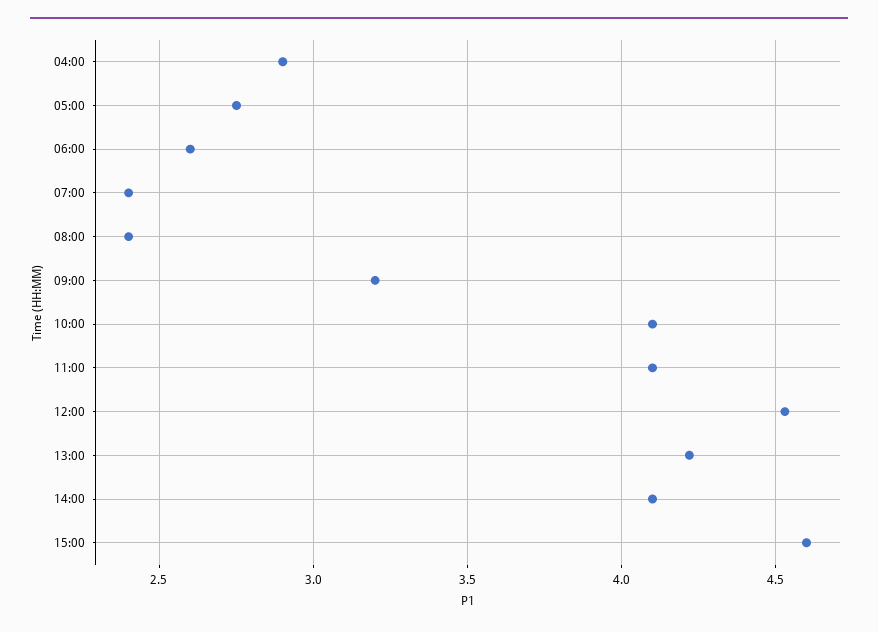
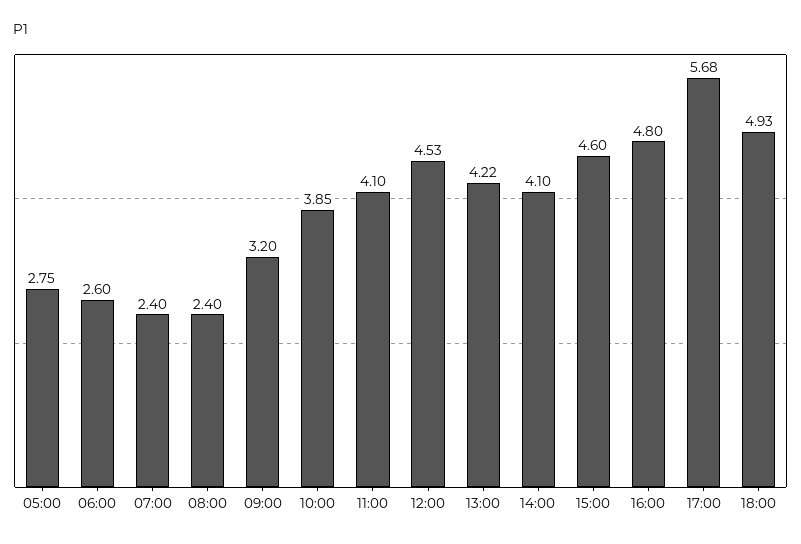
04:00: 2.9 -> none
10:00: 4.1 -> 3.85
16:00: none -> 4.8
17:00: none -> 5.68
18:00: none -> 4.93

